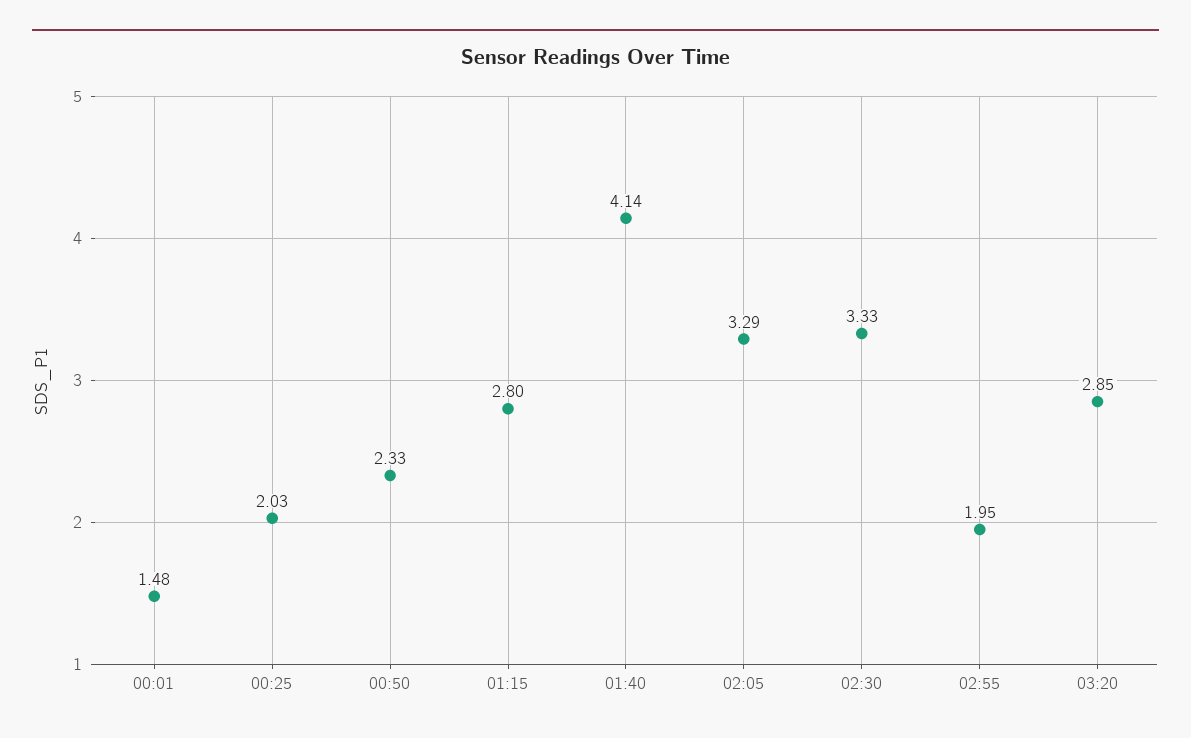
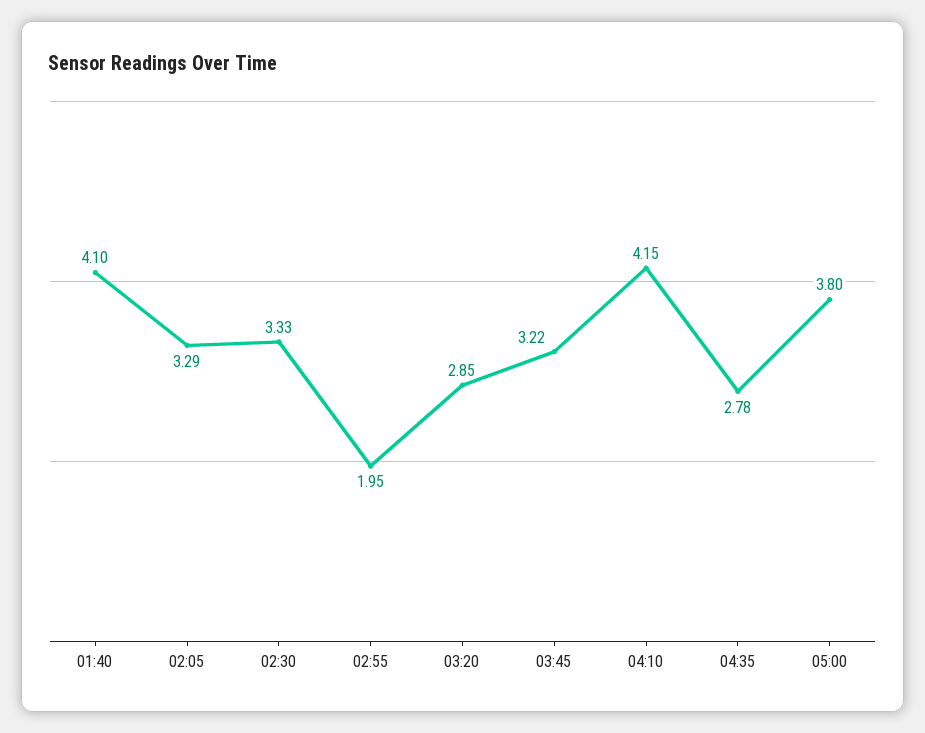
00:01: 1.48 -> none
00:25: 2.03 -> none
00:50: 2.33 -> none
01:15: 2.8 -> none
01:40: 4.14 -> 4.1
03:45: none -> 3.22
04:10: none -> 4.15
04:35: none -> 2.78
05:00: none -> 3.8

